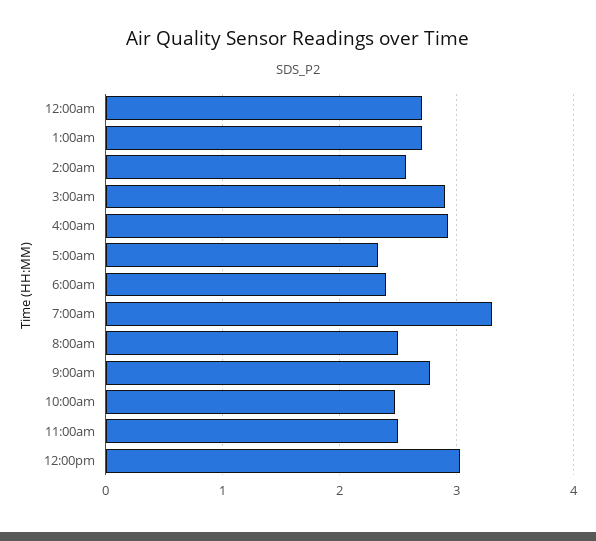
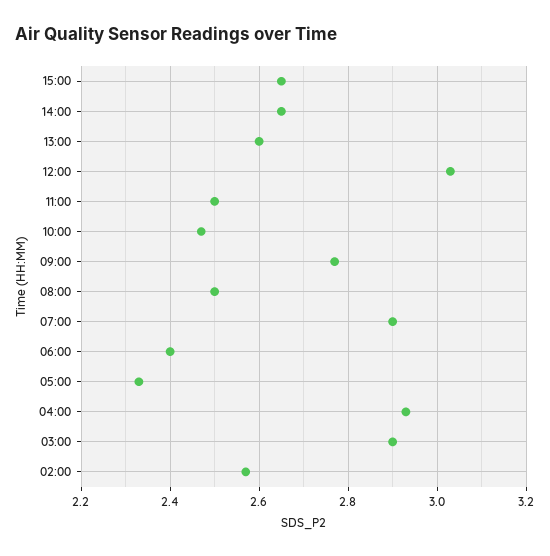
12:00am: 2.7 -> none
1:00am: 2.7 -> none
7:00am: 3.3 -> 2.9
15:00: none -> 2.65
14:00: none -> 2.65
13:00: none -> 2.6

